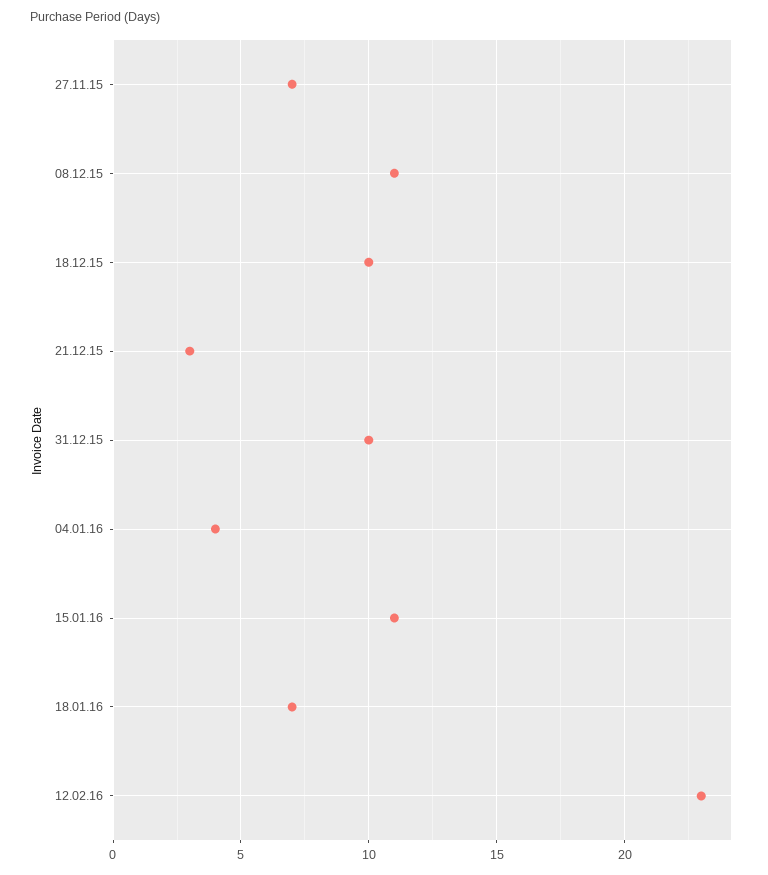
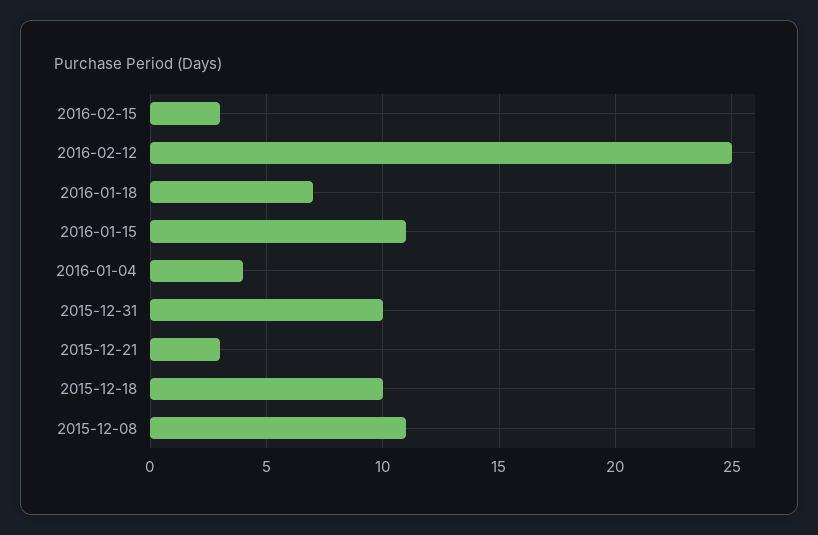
27.11.15: 7 -> none
12.02.16: 23 -> 25
2016-02-15: none -> 3

